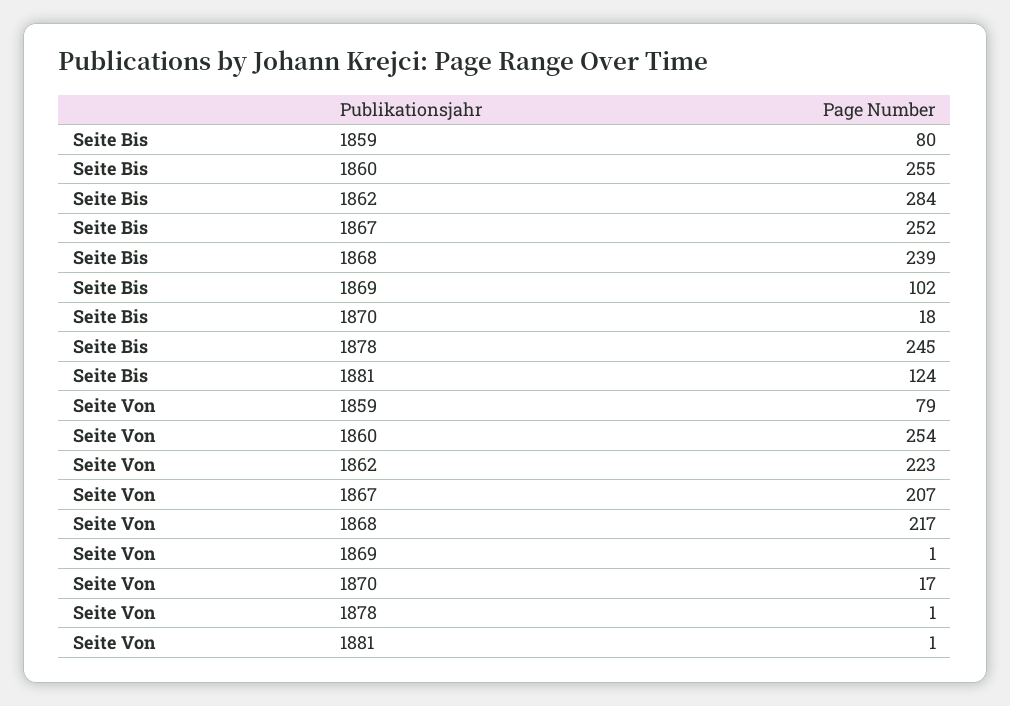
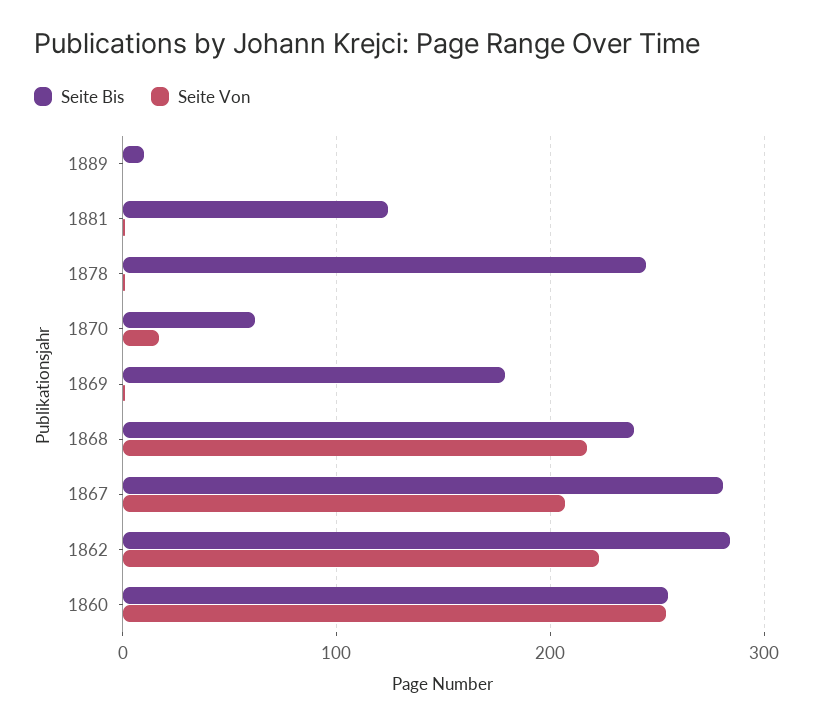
Seite Bis, 1859: 80 -> none
Seite Bis, 1867: 252 -> 280
Seite Bis, 1869: 102 -> 180
Seite Bis, 1870: 18 -> 60
Seite Von, 1859: 79 -> none
Seite Bis, 1889: none -> 10
Seite Von, 1889: none -> 0

